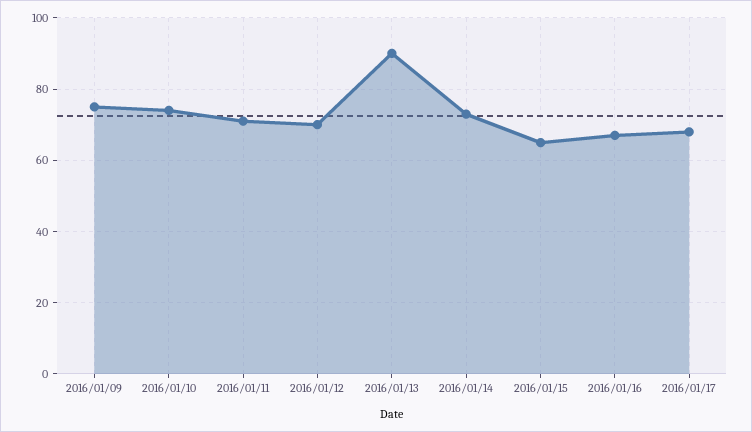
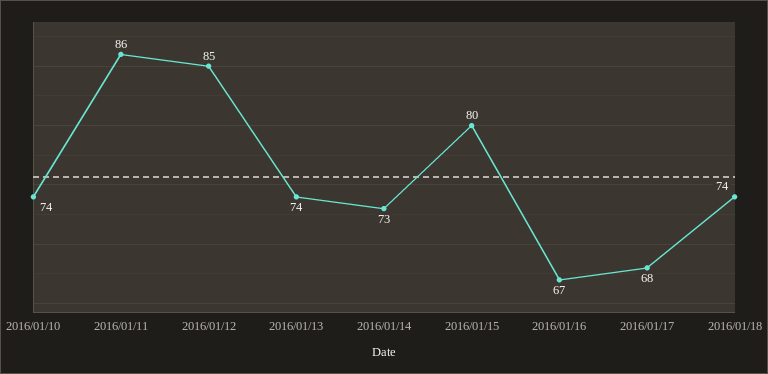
2016/01/09: 75 -> none
2016/01/11: 70 -> 86
2016/01/12: 70 -> 85
2016/01/13: 90 -> 74
2016/01/15: 65 -> 80
2016/01/18: none -> 74

